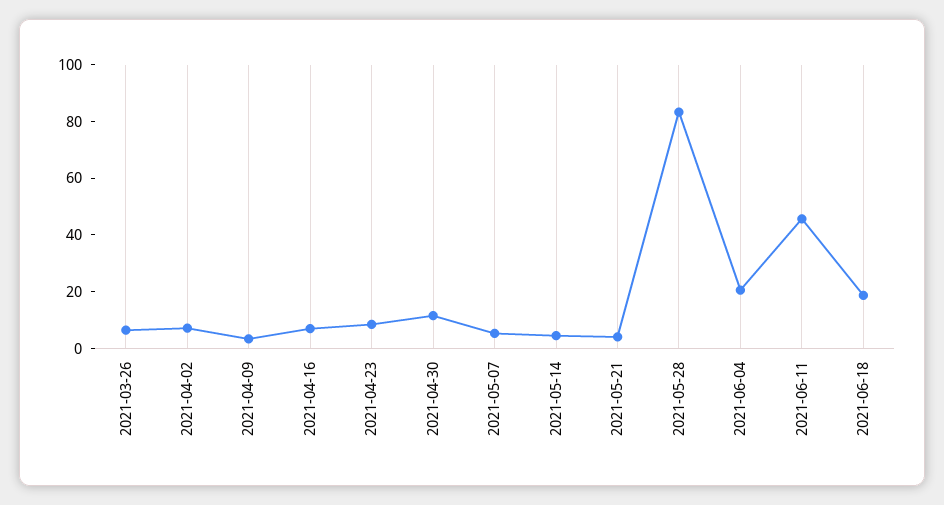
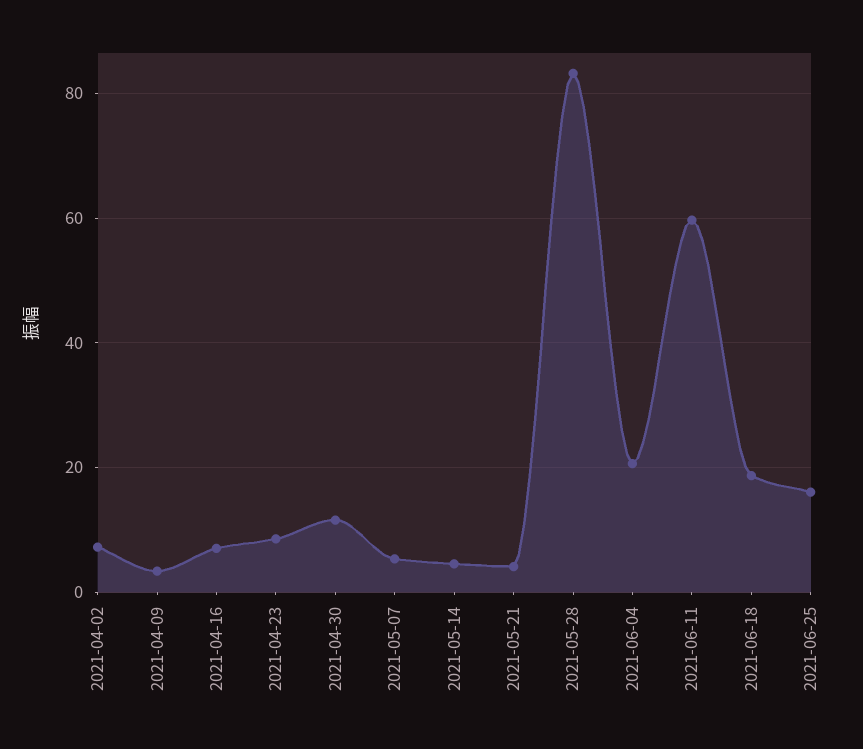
2021-03-26: 5 -> none
2021-06-11: 45 -> 60
2021-06-25: none -> 16

